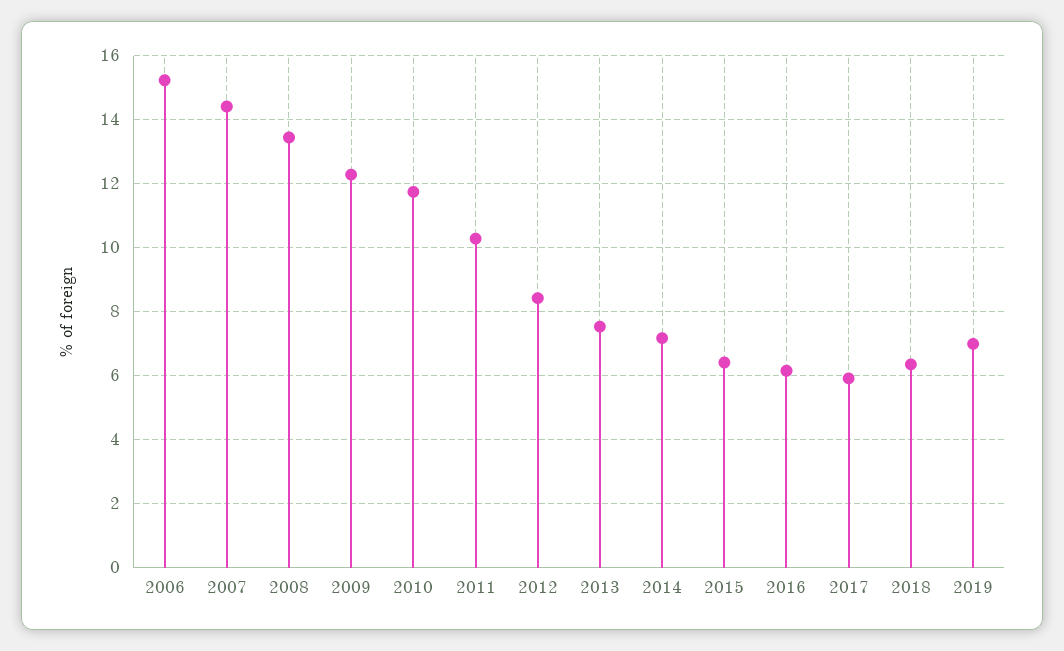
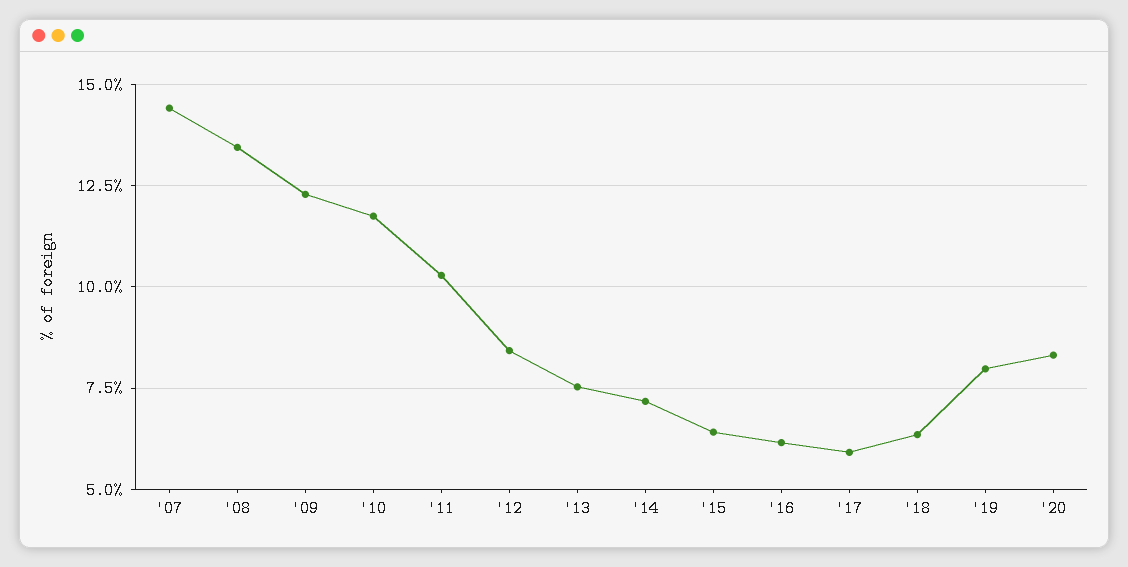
2006: 15.2 -> none
2019: 7 -> 8
'20: none -> 8.25

